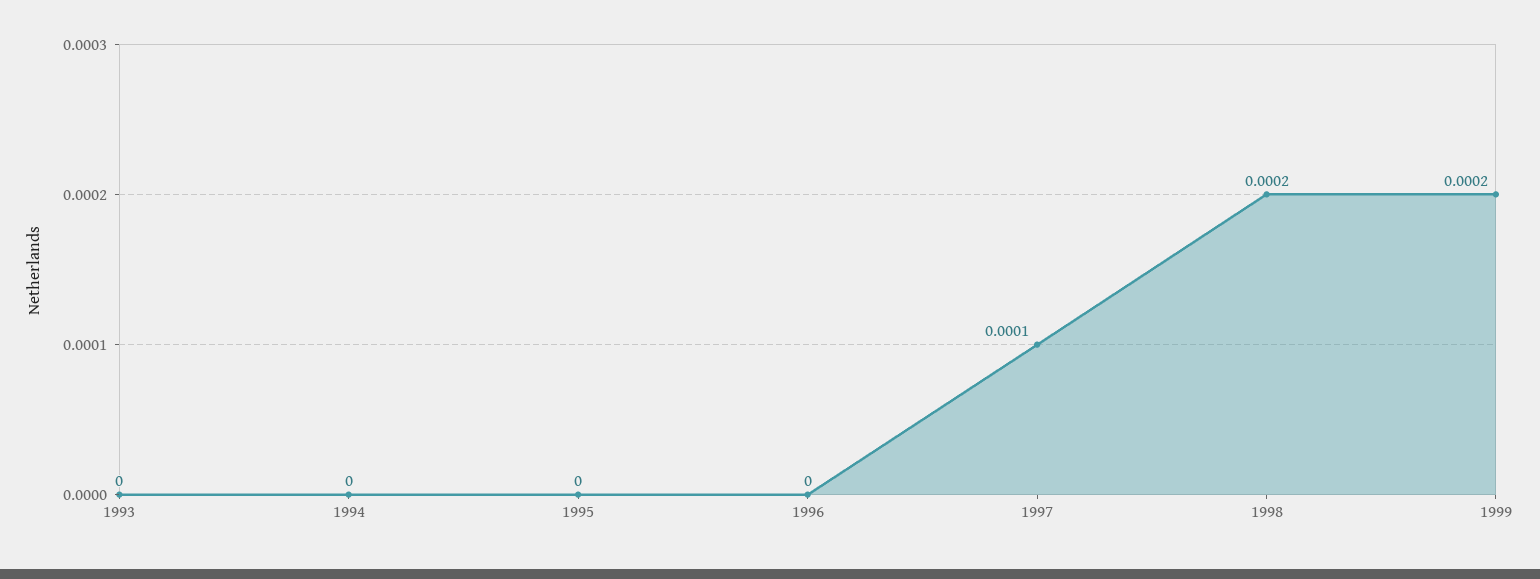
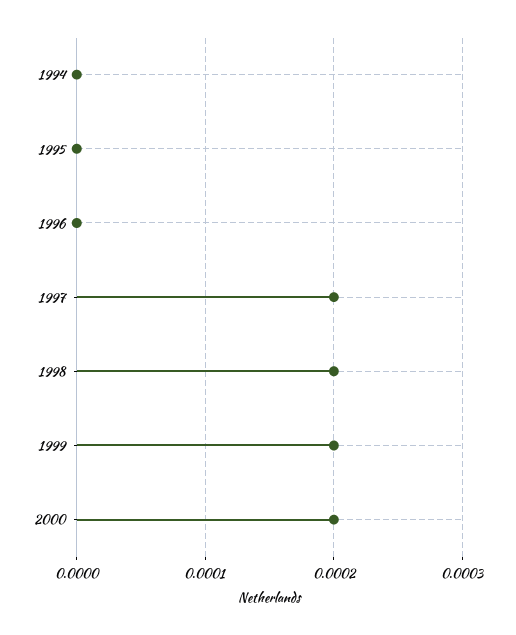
1993: 0 -> none
1997: 0.0001 -> 0.0002
2000: none -> 0.0002

